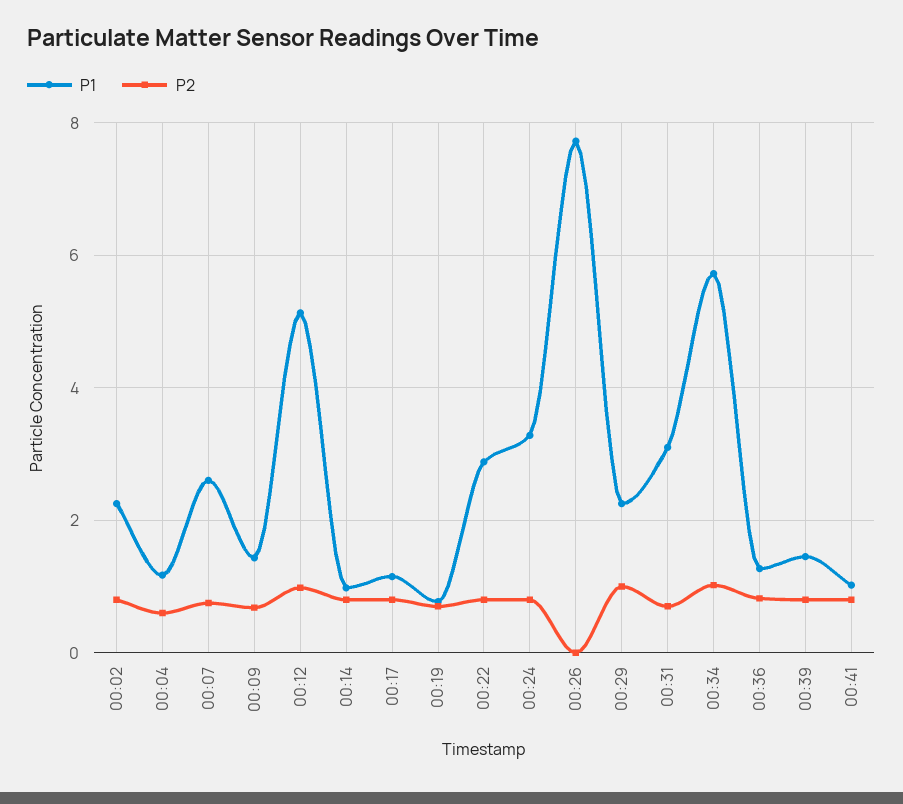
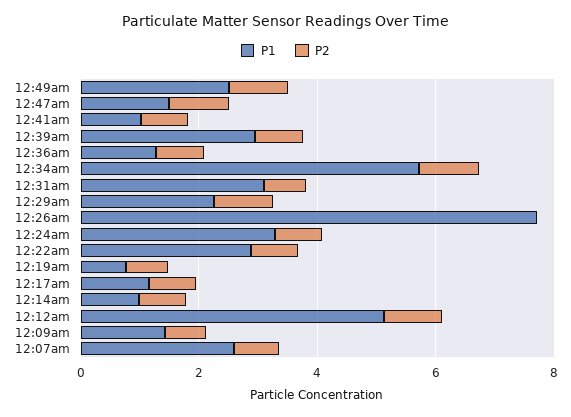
P1, 00:02: 2.2 -> none
P2, 00:02: 0.8 -> none
P1, 00:04: 1.2 -> none
P2, 00:04: 0.6 -> none
P1, 00:39: 1.4 -> 3
P1, 12:49am: none -> 2.5
P2, 12:49am: none -> 1
P1, 12:47am: none -> 1.5
P2, 12:47am: none -> 1

